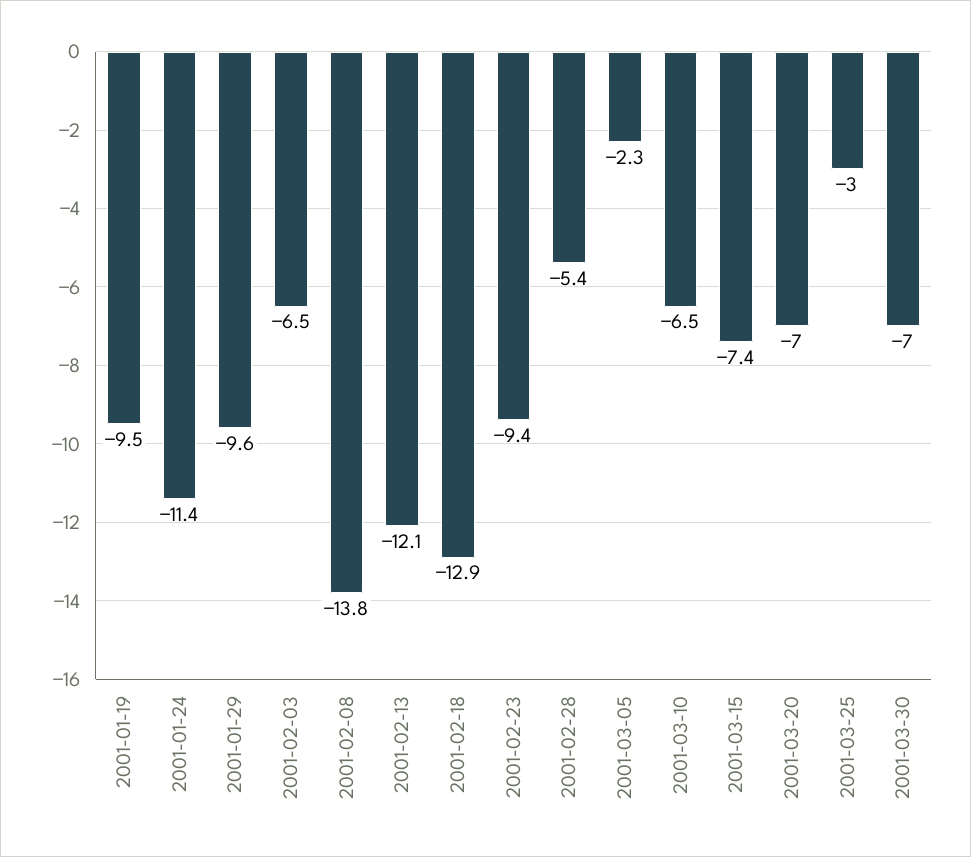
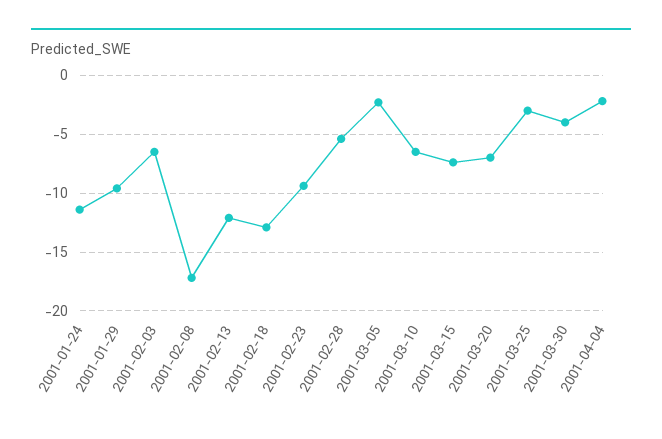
2001-01-19: -9.5 -> none
2001-02-08: -13.8 -> -17
2001-03-30: -7 -> -4
2001-04-04: none -> -2

